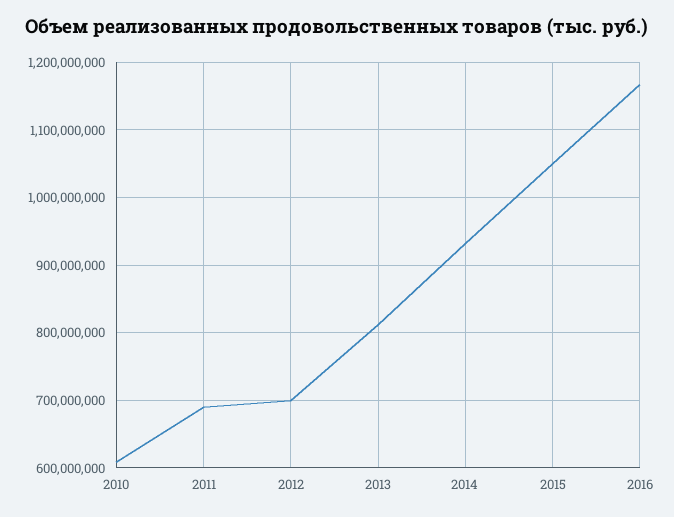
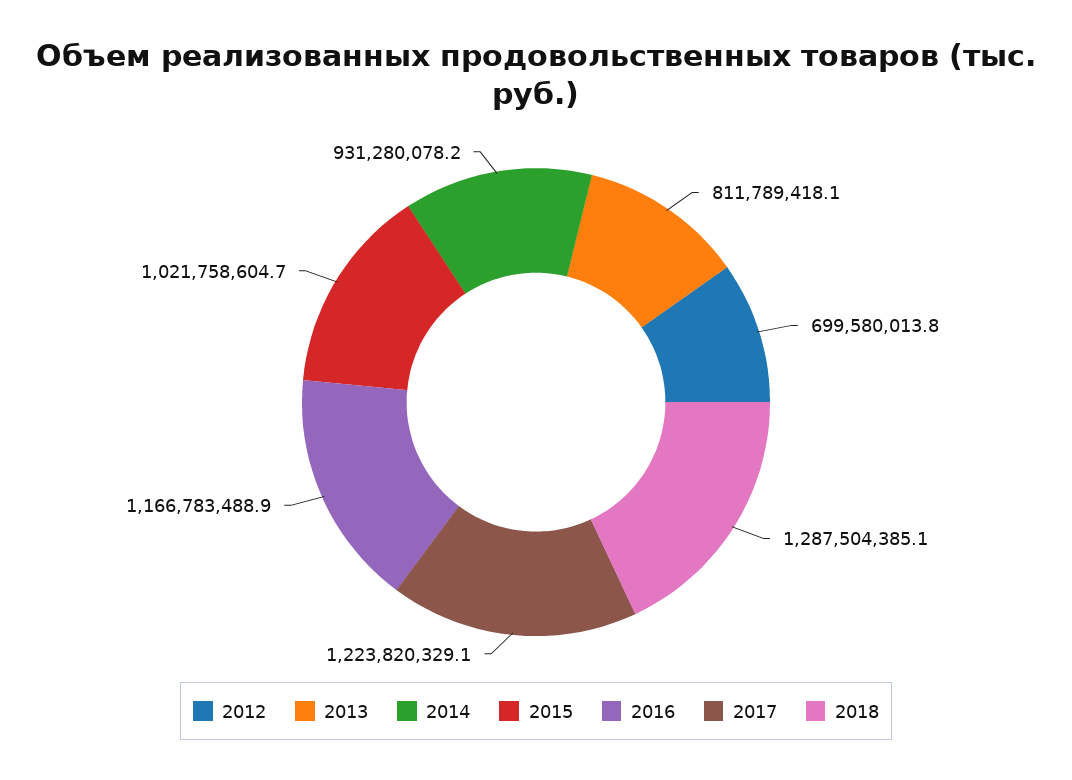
2010: 610000000 -> none
2011: 690000000 -> none
2015: 1050000000 -> 1021758604.7
2017: none -> 1223820329.1
2018: none -> 1287504385.1

